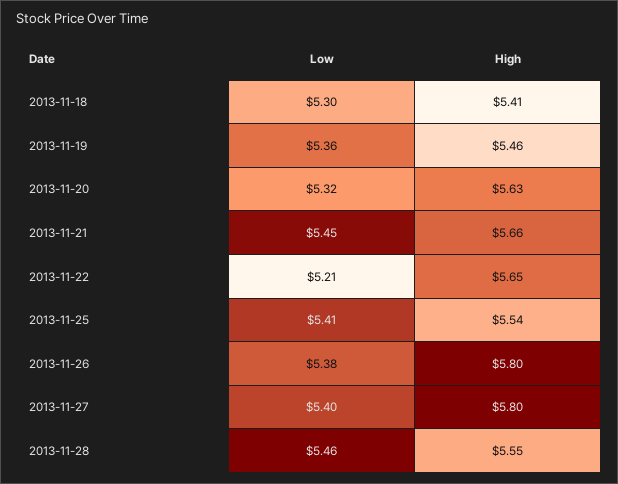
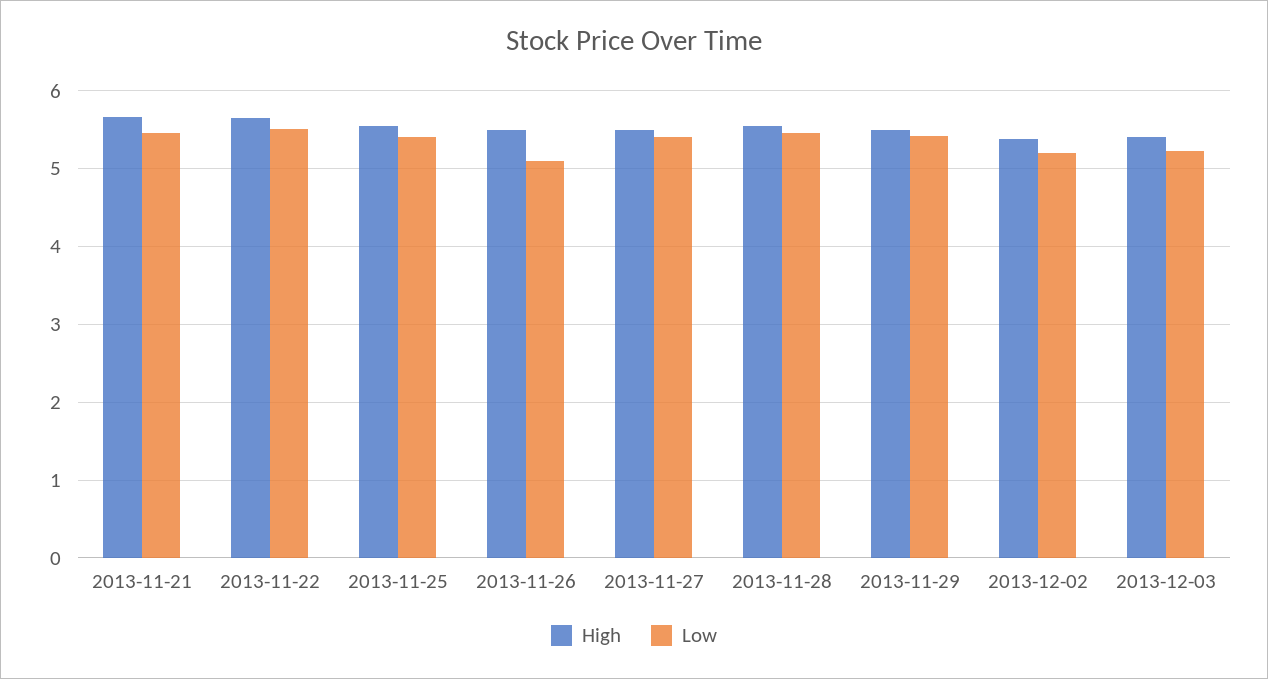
Low, 2013-11-18: 5.3 -> none
High, 2013-11-18: 5.41 -> none
Low, 2013-11-19: 5.36 -> none
High, 2013-11-19: 5.46 -> none
Low, 2013-11-20: 5.32 -> none
High, 2013-11-20: 5.63 -> none
Low, 2013-11-22: 5.21 -> 5.5
Low, 2013-11-26: 5.38 -> 5.1
High, 2013-11-26: 5.8 -> 5.5
High, 2013-11-27: 5.8 -> 5.5
High, 2013-11-29: none -> 5.5
Low, 2013-11-29: none -> 5.4
High, 2013-12-02: none -> 5.4
Low, 2013-12-02: none -> 5.2
High, 2013-12-03: none -> 5.4
Low, 2013-12-03: none -> 5.2

